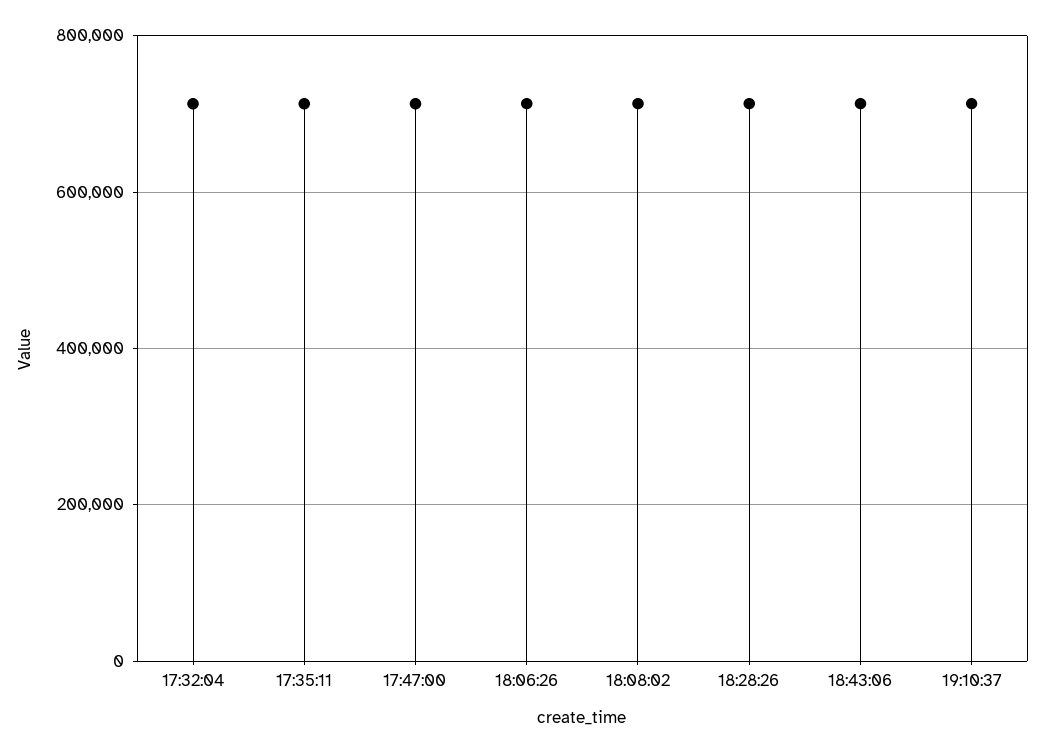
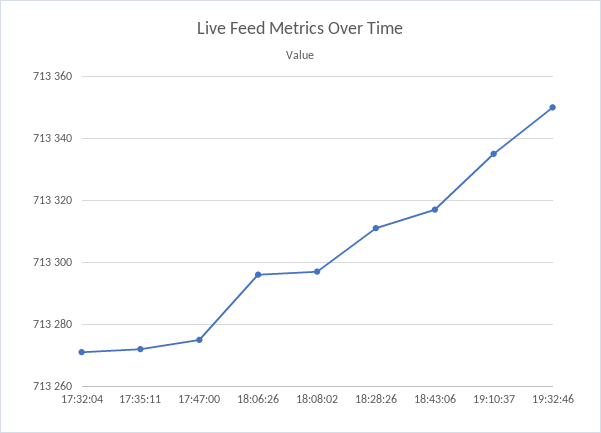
19:32:46: none -> 713350

